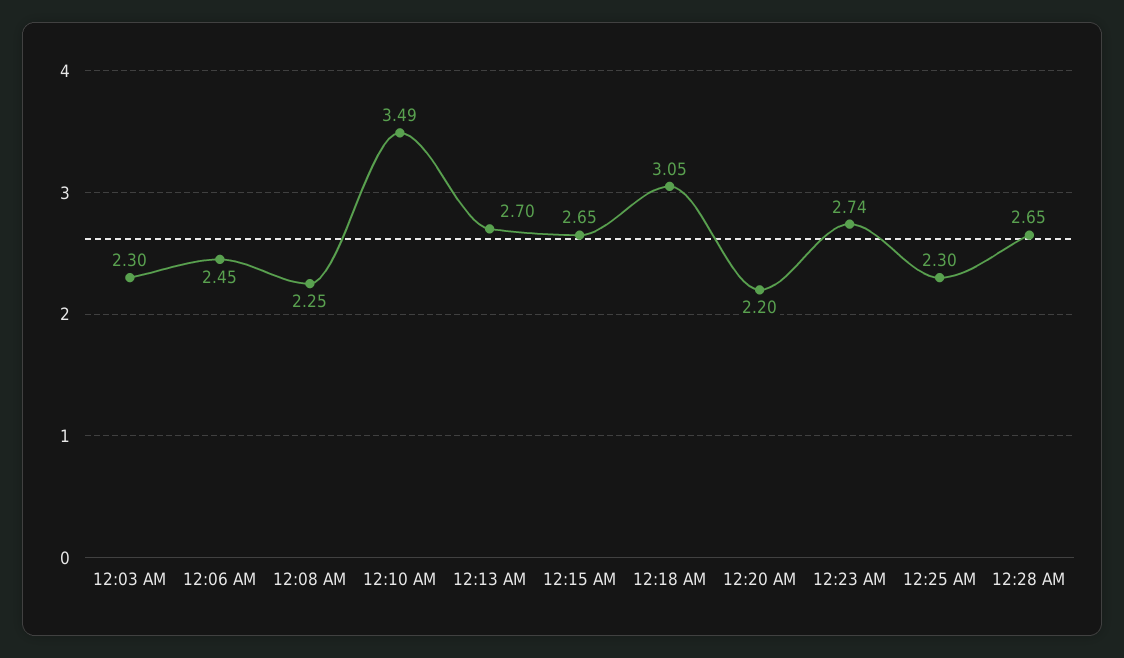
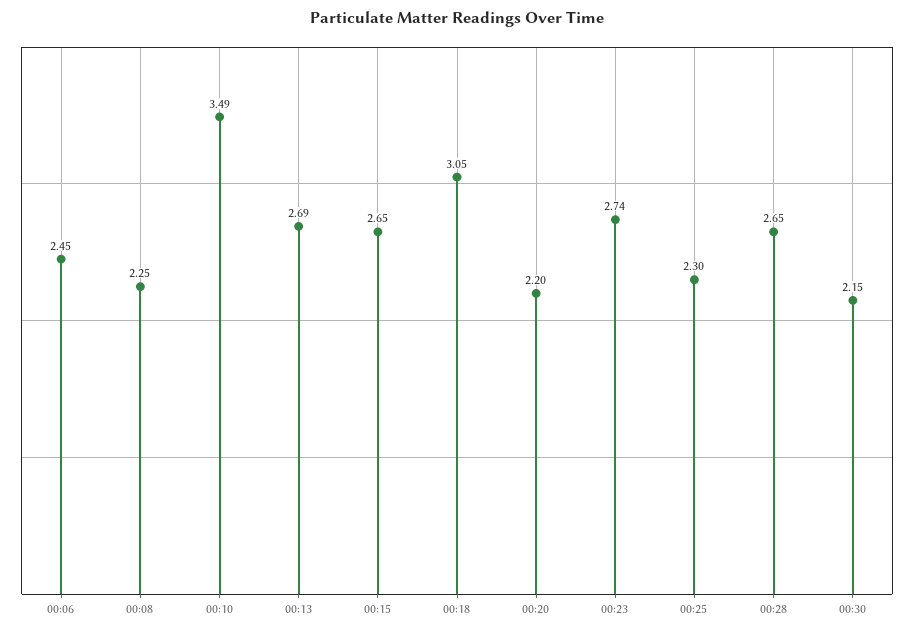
12:03 AM: 2.3 -> none
12:13 AM: 2.7 -> 2.69
00:30: none -> 2.15

